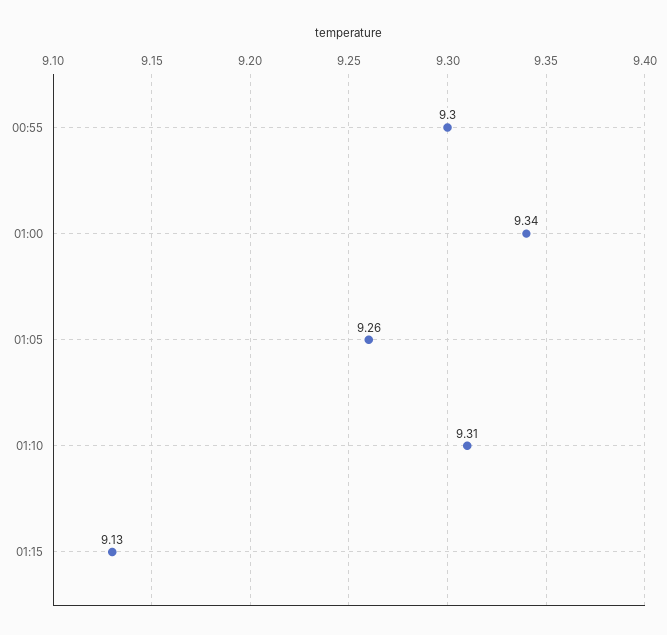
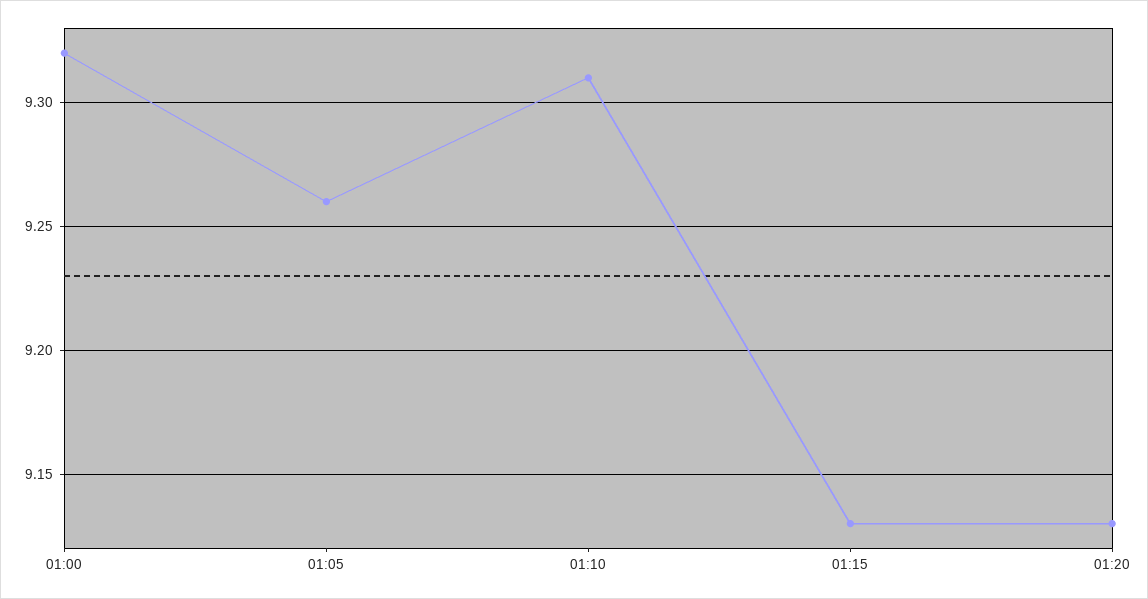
00:55: 9.3 -> none
01:00: 9.34 -> 9.32
01:20: none -> 9.13

